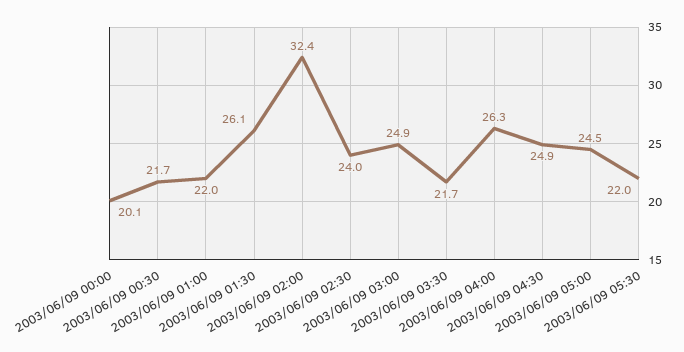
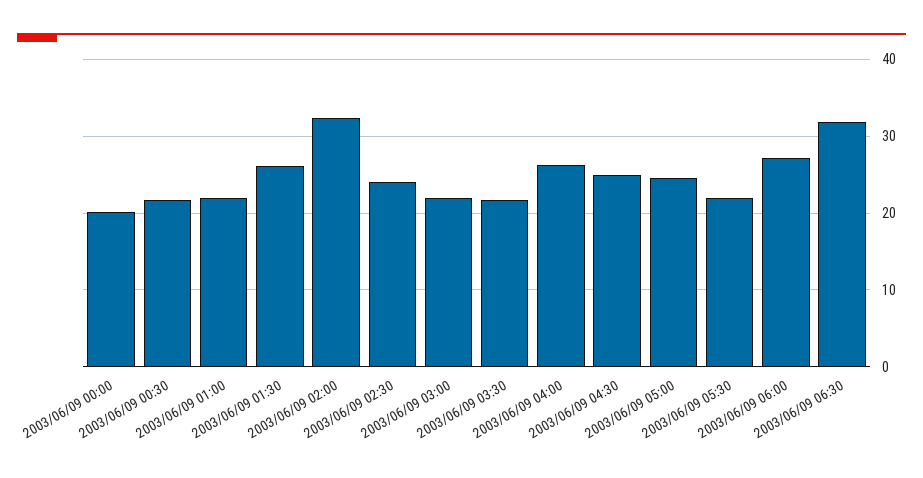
2003/06/09 03:00: 24.9 -> 22
2003/06/09 06:00: none -> 27
2003/06/09 06:30: none -> 32

